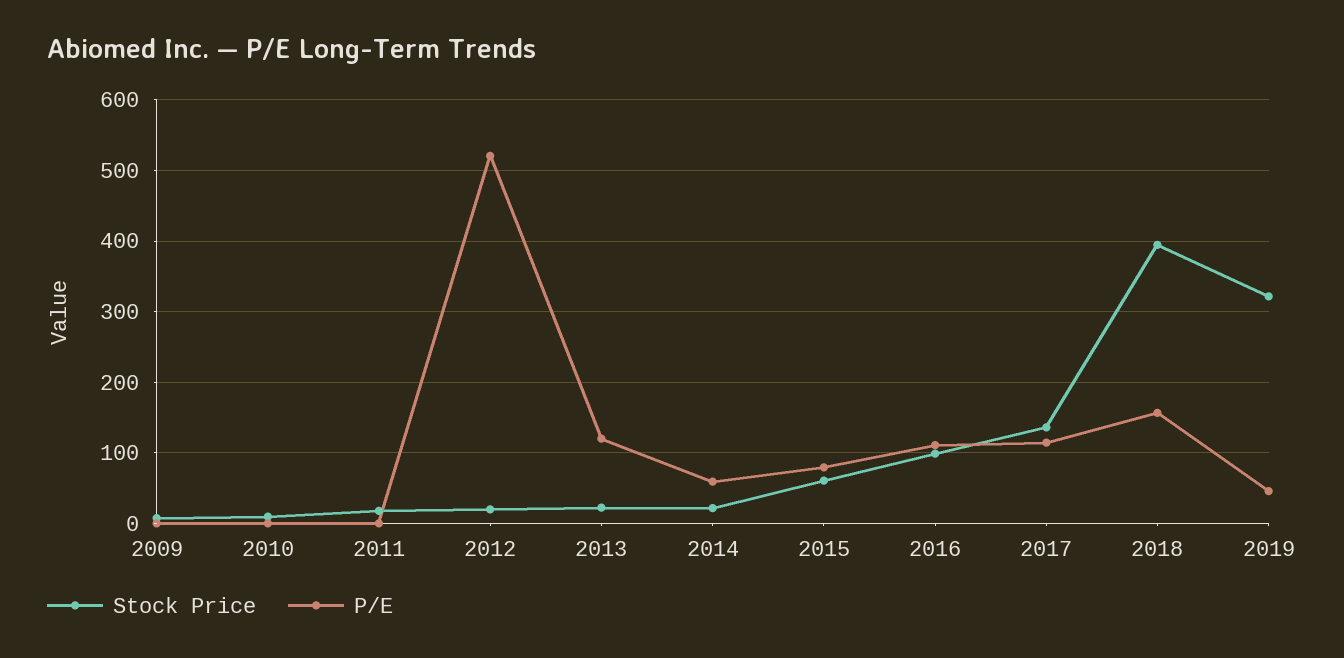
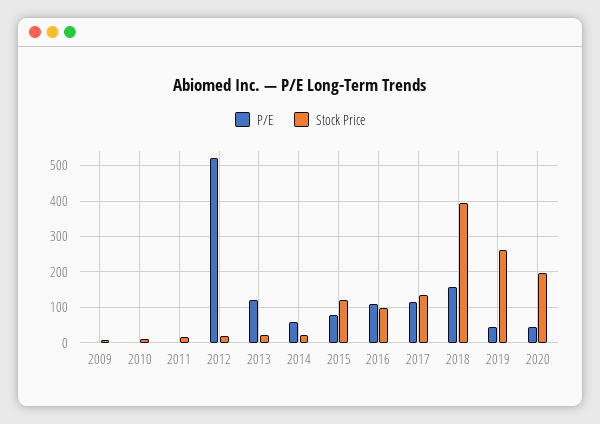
Stock Price, 2015: 60 -> 120
Stock Price, 2019: 320 -> 260
P/E, 2020: none -> 40
Stock Price, 2020: none -> 200

